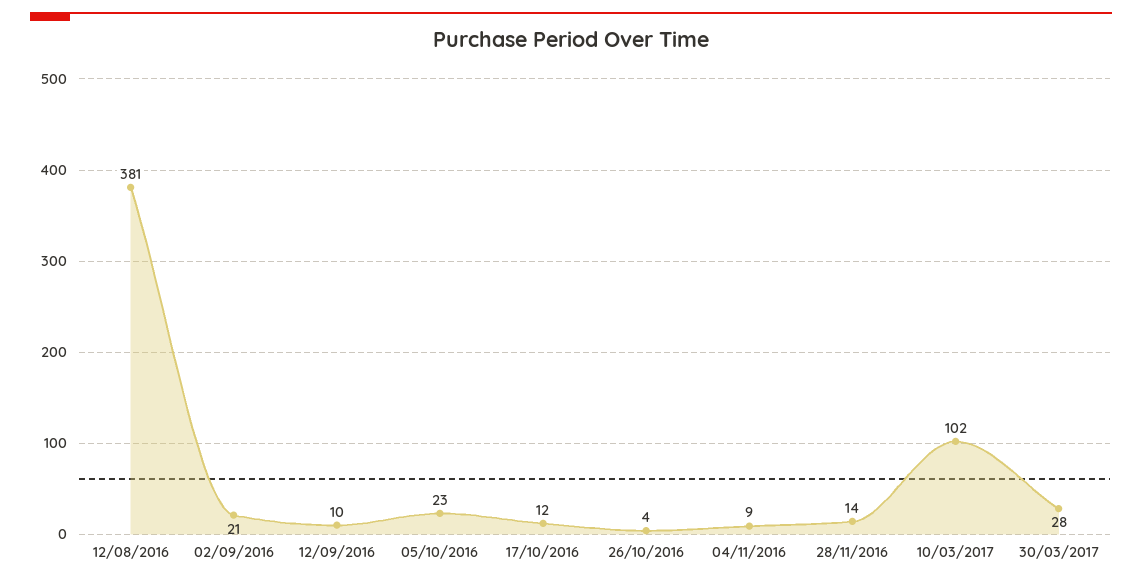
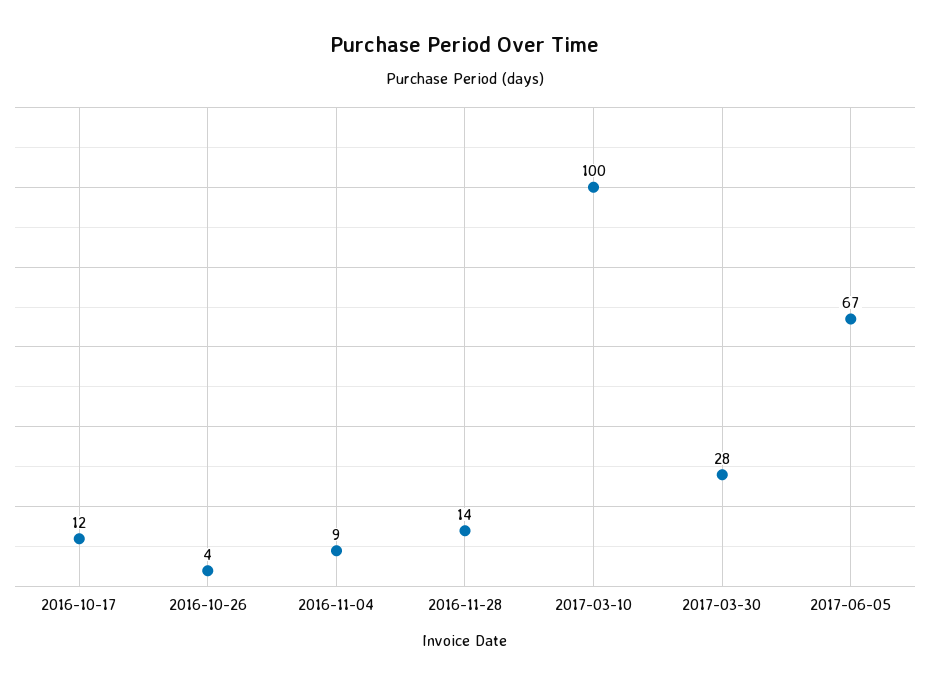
12/08/2016: 381 -> none
02/09/2016: 21 -> none
12/09/2016: 10 -> none
05/10/2016: 23 -> none
10/03/2017: 102 -> 100
2017-06-05: none -> 67

